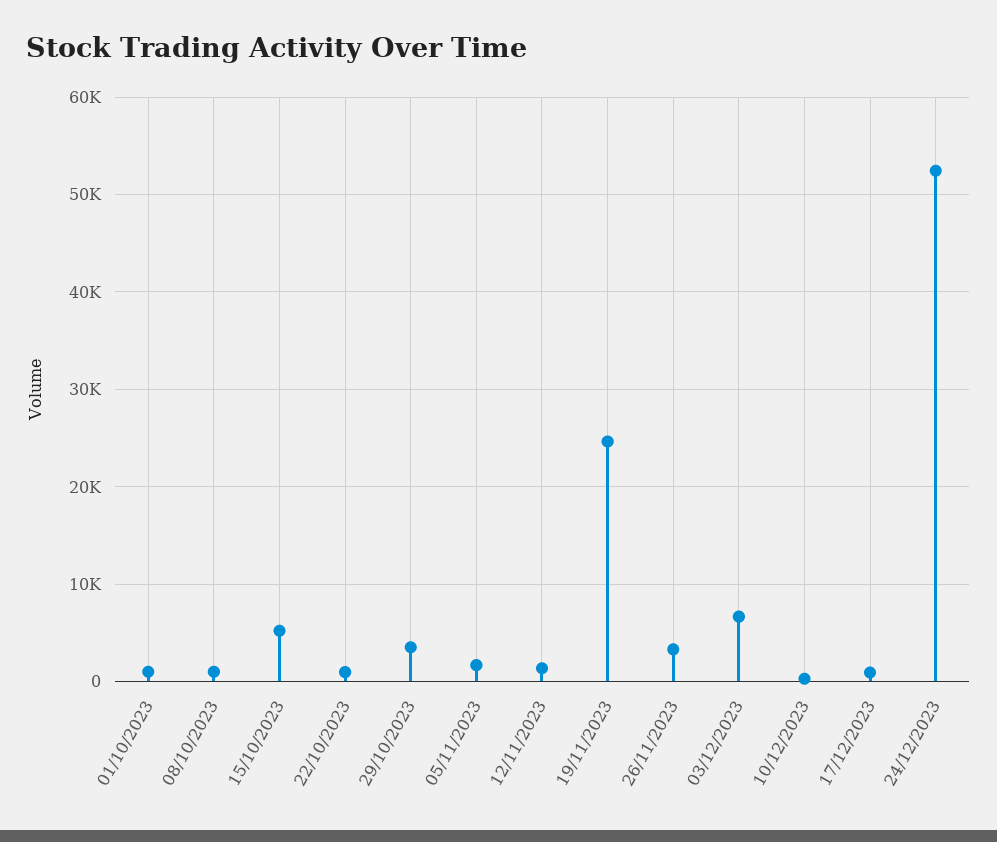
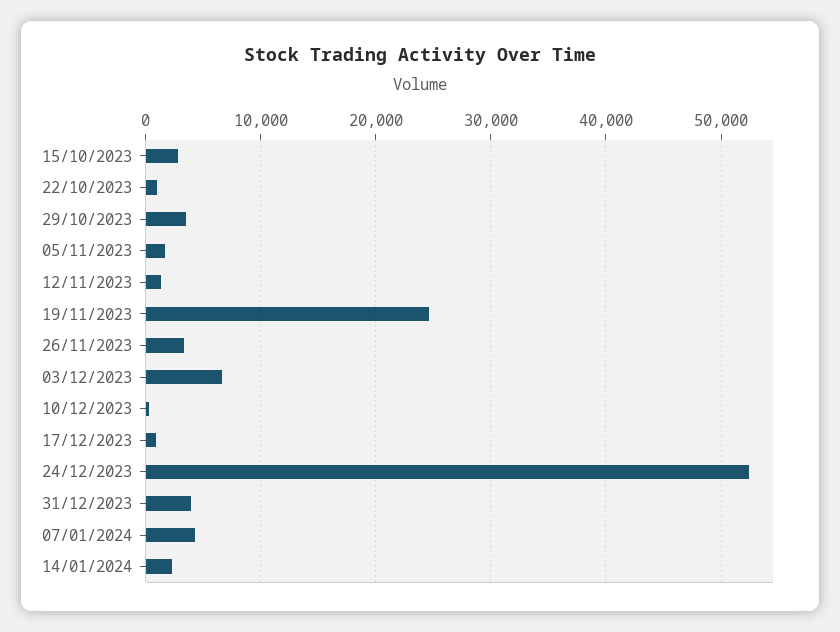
01/10/2023: 1000 -> none
08/10/2023: 1000 -> none
15/10/2023: 5000 -> 3000
31/12/2023: none -> 4000
07/01/2024: none -> 4000
14/01/2024: none -> 2000

